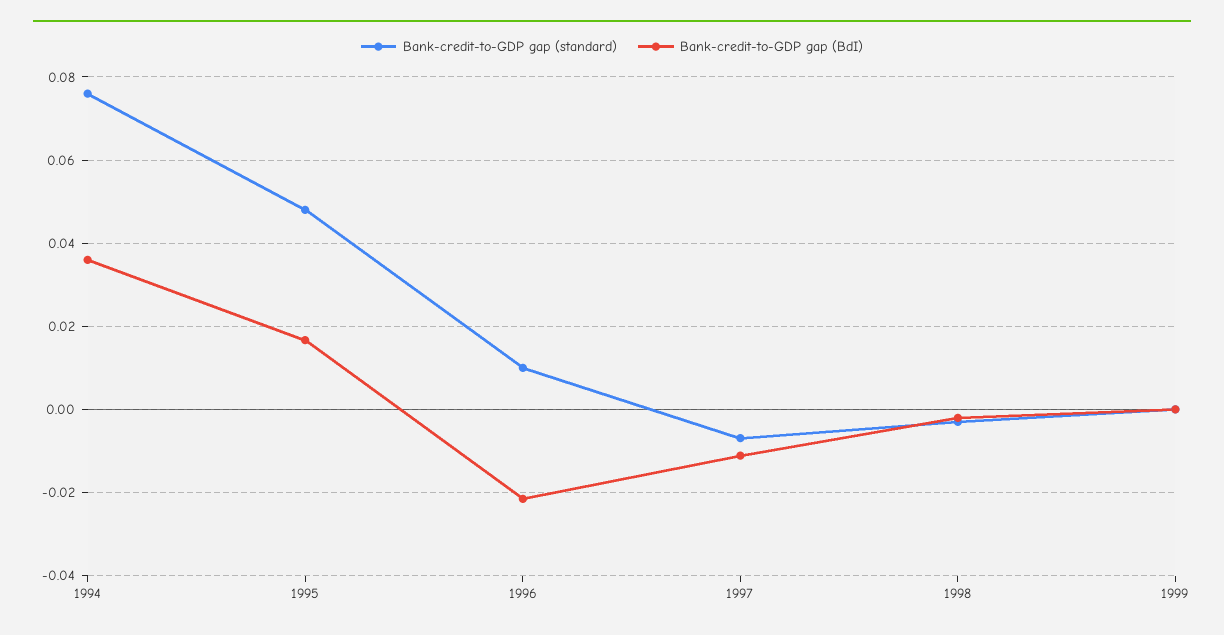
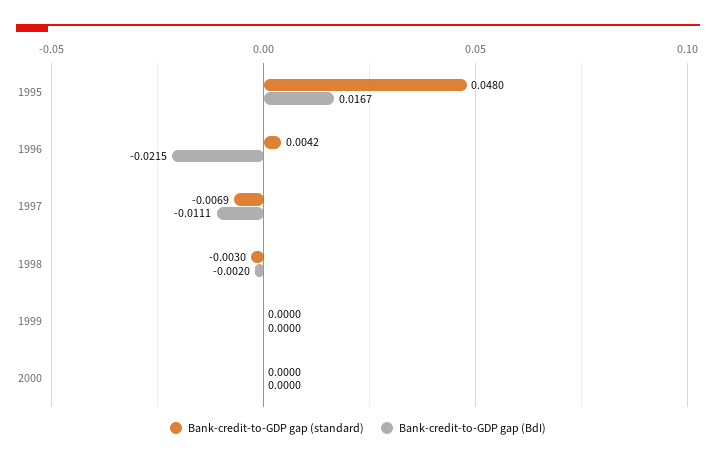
Bank-credit-to-GDP gap (standard), 1994: 0.076 -> none
Bank-credit-to-GDP gap (BdI), 1994: 0.036 -> none
Bank-credit-to-GDP gap (standard), 1996: 0.01 -> 0.0042
Bank-credit-to-GDP gap (standard), 2000: none -> 0
Bank-credit-to-GDP gap (BdI), 2000: none -> 0

